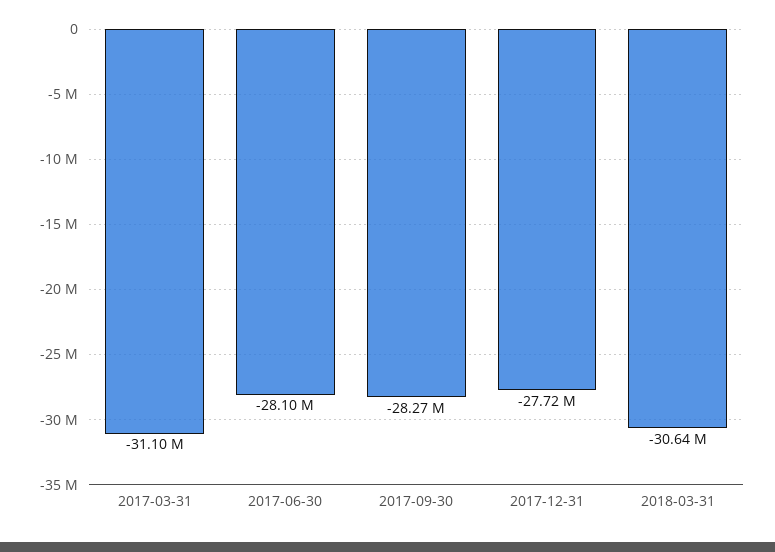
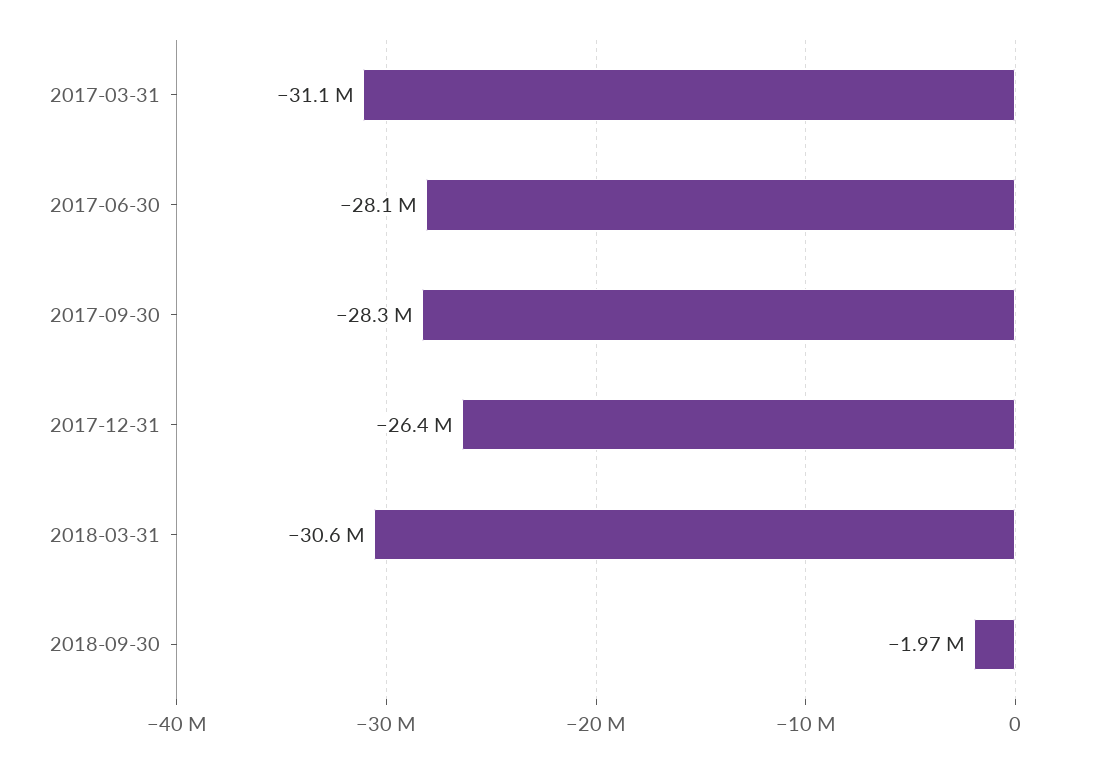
2017-12-31: -27720000 -> -26400000
2018-09-30: none -> -1970000

